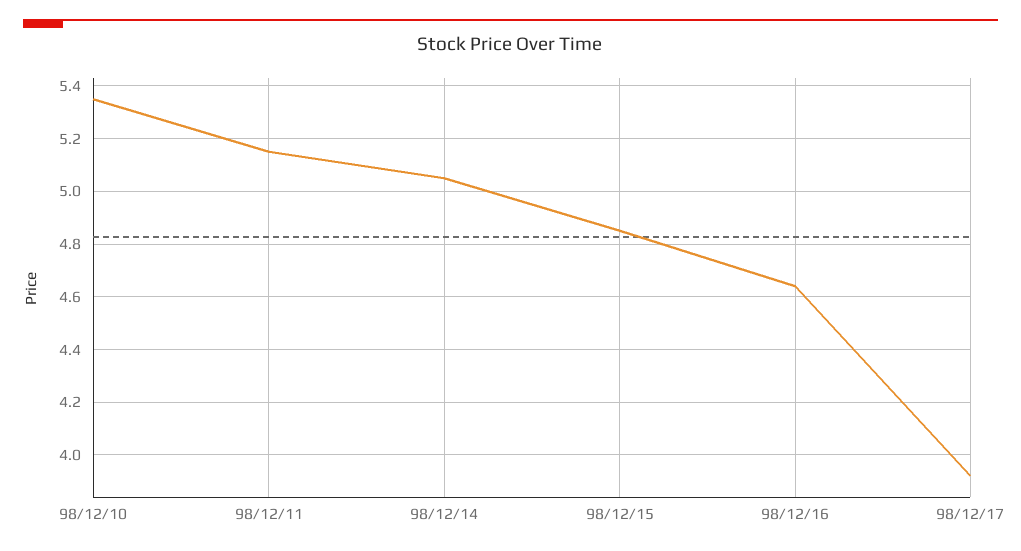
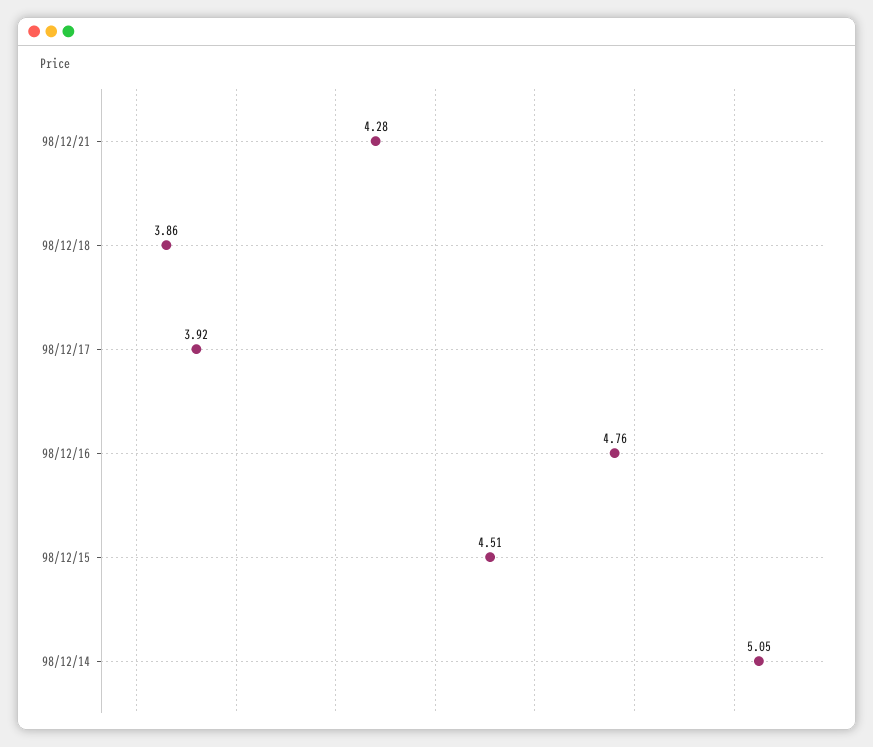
98/12/10: 5.35 -> none
98/12/11: 5.15 -> none
98/12/15: 4.85 -> 4.51
98/12/16: 4.65 -> 4.76
98/12/21: none -> 4.28
98/12/18: none -> 3.86

